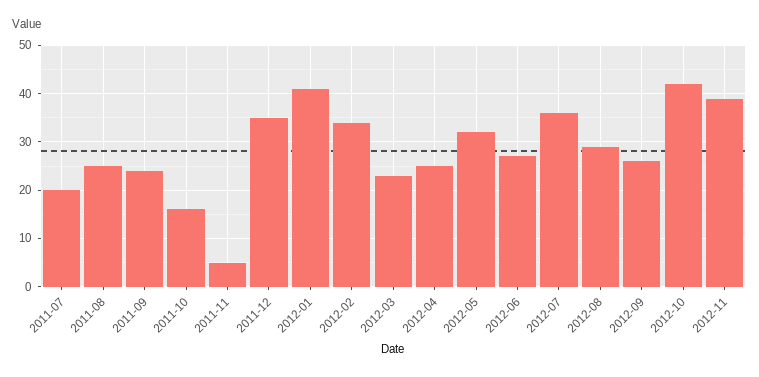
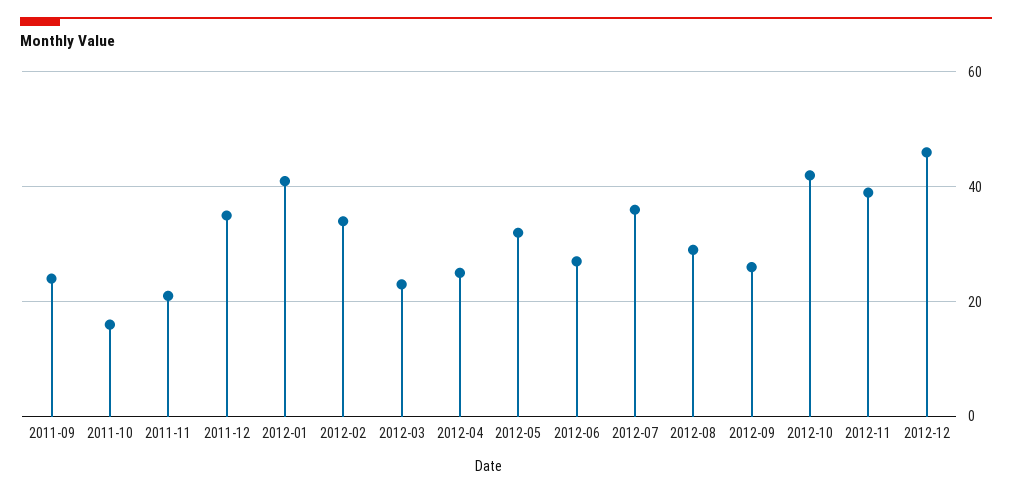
2011-07: 20 -> none
2011-08: 25 -> none
2011-11: 5 -> 20
2012-12: none -> 45

